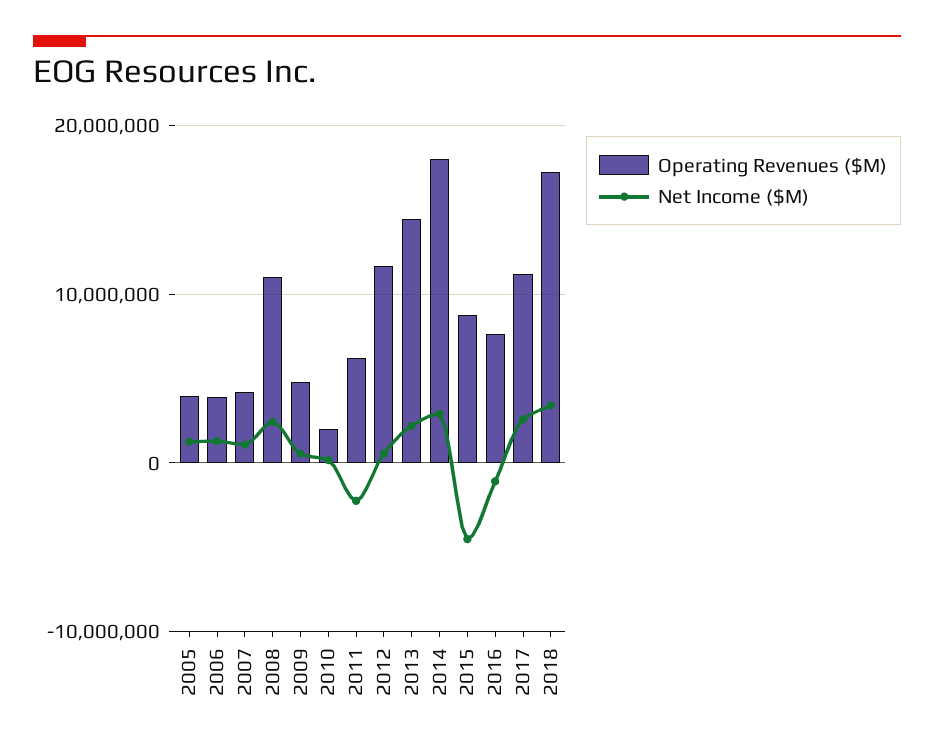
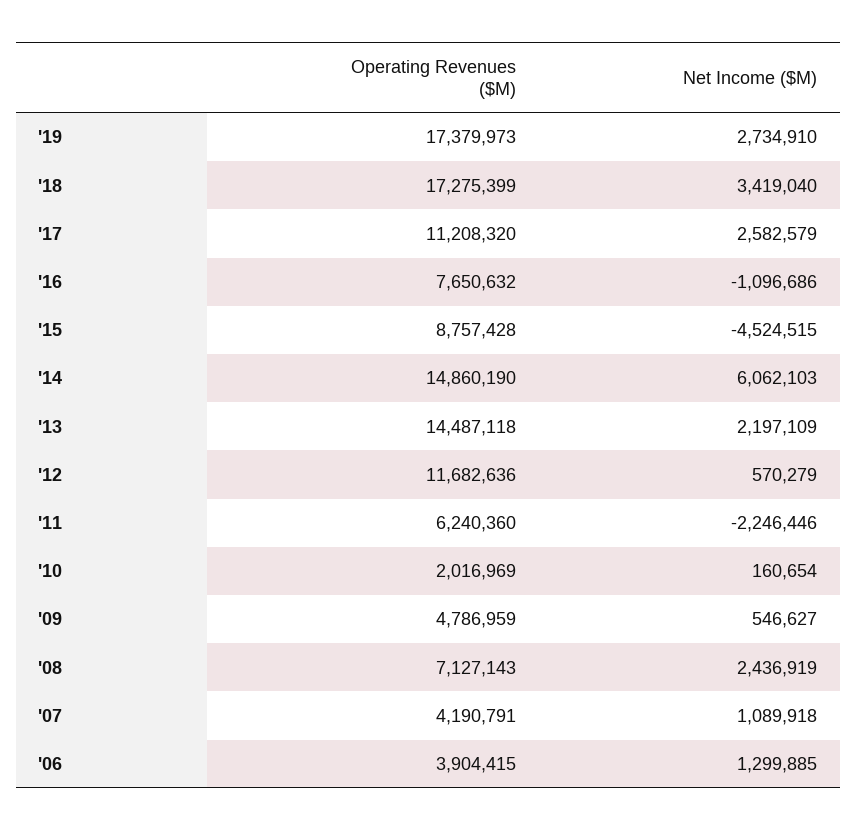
Operating Revenues ($M), 2005: 4000000 -> none
Net Income ($M), 2005: 1000000 -> none
Operating Revenues ($M), 2008: 11000000 -> 7127143
Operating Revenues ($M), 2014: 18000000 -> 14860190
Net Income ($M), 2014: 3000000 -> 6062103
Operating Revenues ($M), '19: none -> 17379973
Net Income ($M), '19: none -> 2734910

